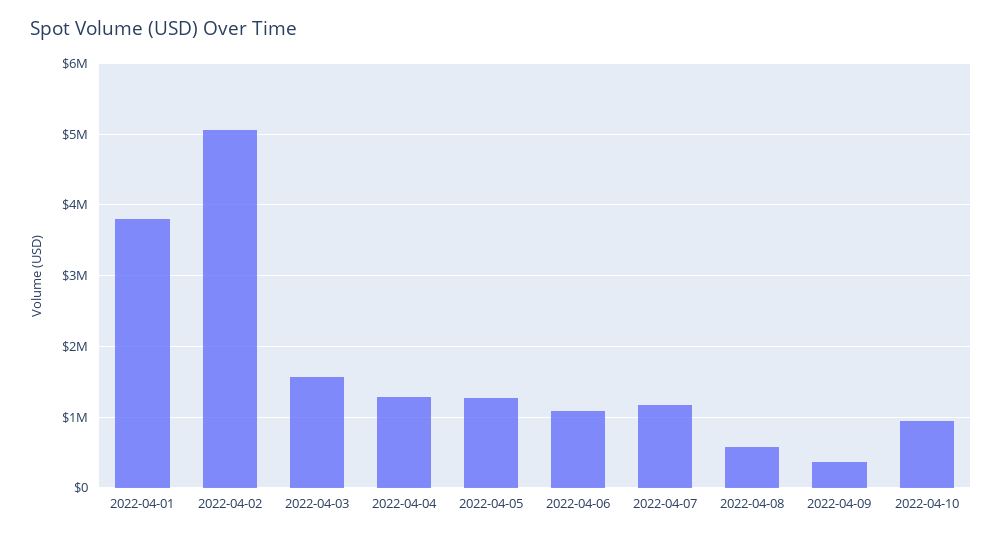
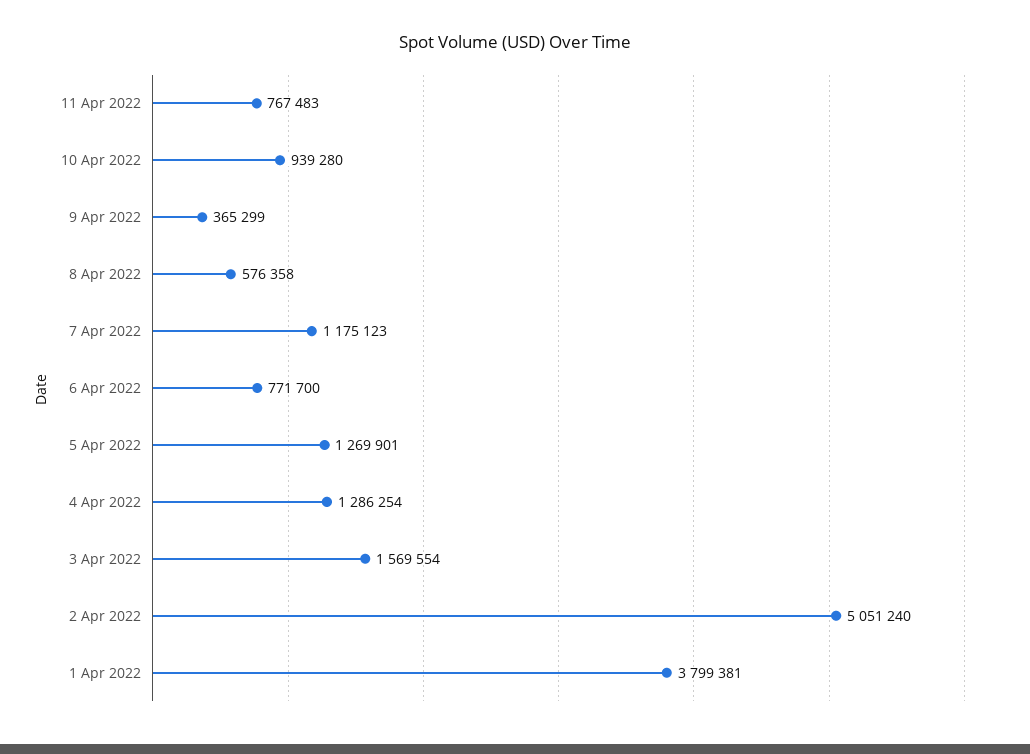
2022-04-06: 1100000 -> 771700
11 Apr 2022: none -> 767483

